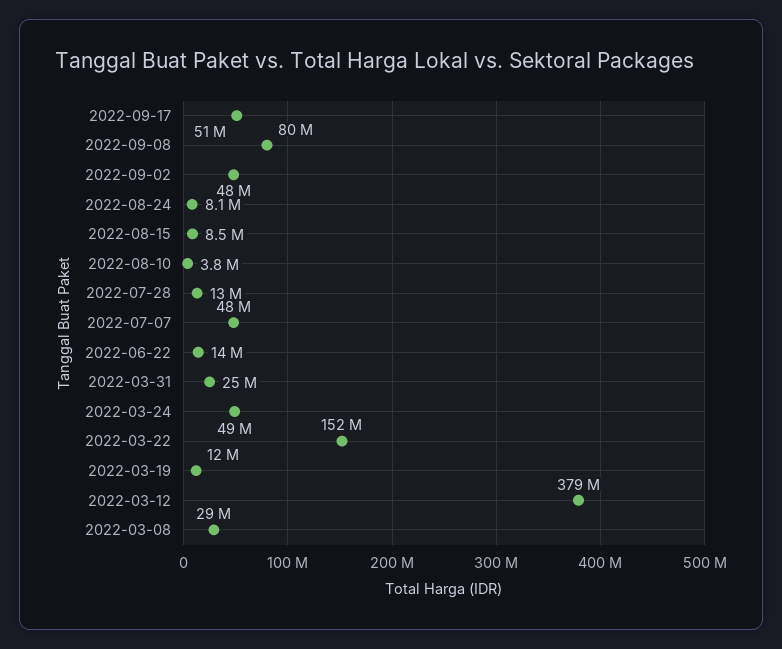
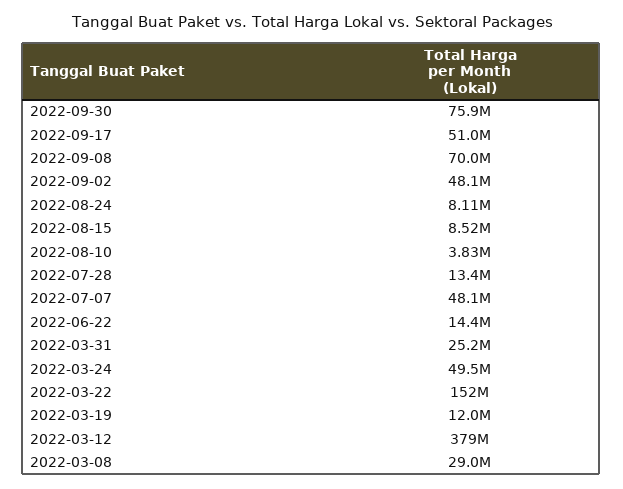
2022-09-08: 80000000 -> 70000000
2022-09-30: none -> 75900000

